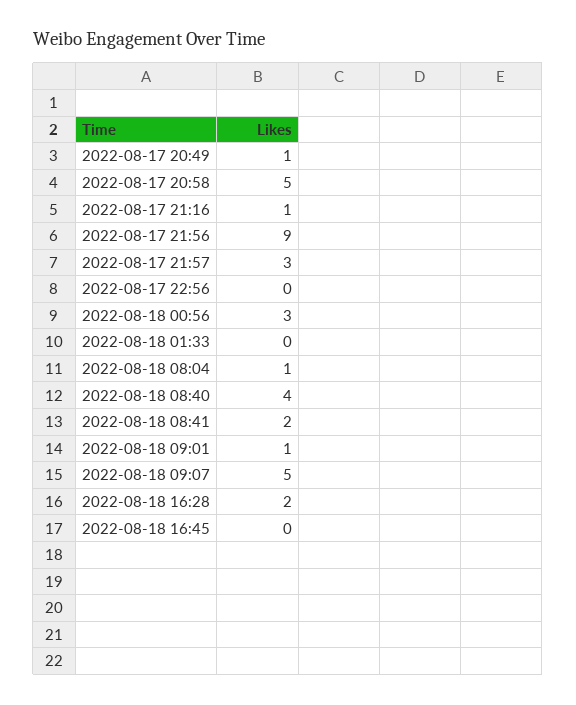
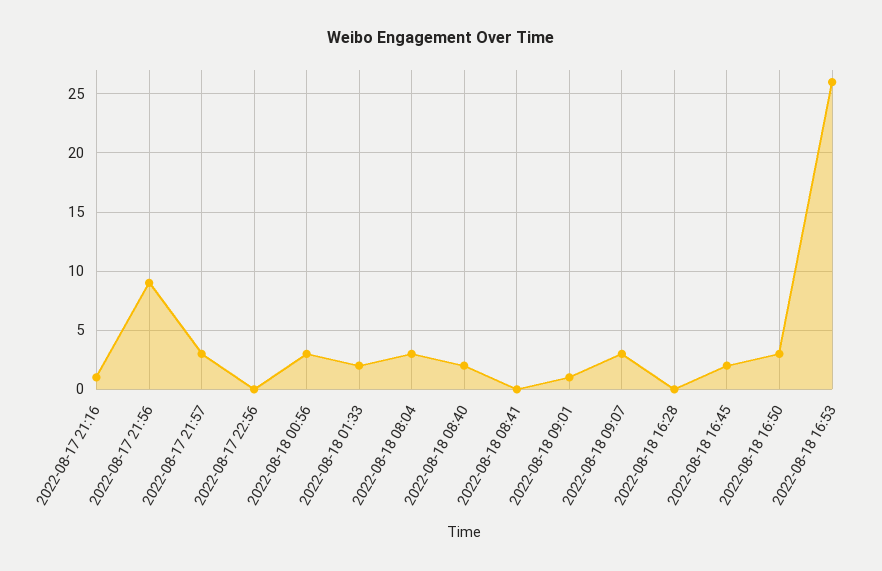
2022-08-17 20:49: 1 -> none
2022-08-17 20:58: 5 -> none
2022-08-18 01:33: 0 -> 2
2022-08-18 08:04: 1 -> 3
2022-08-18 08:40: 4 -> 2
2022-08-18 08:41: 2 -> 0
2022-08-18 09:07: 5 -> 3
2022-08-18 16:28: 2 -> 0
2022-08-18 16:45: 0 -> 2
2022-08-18 16:50: none -> 3
2022-08-18 16:53: none -> 26

